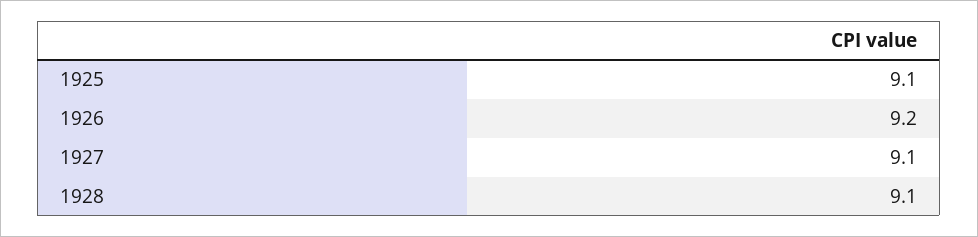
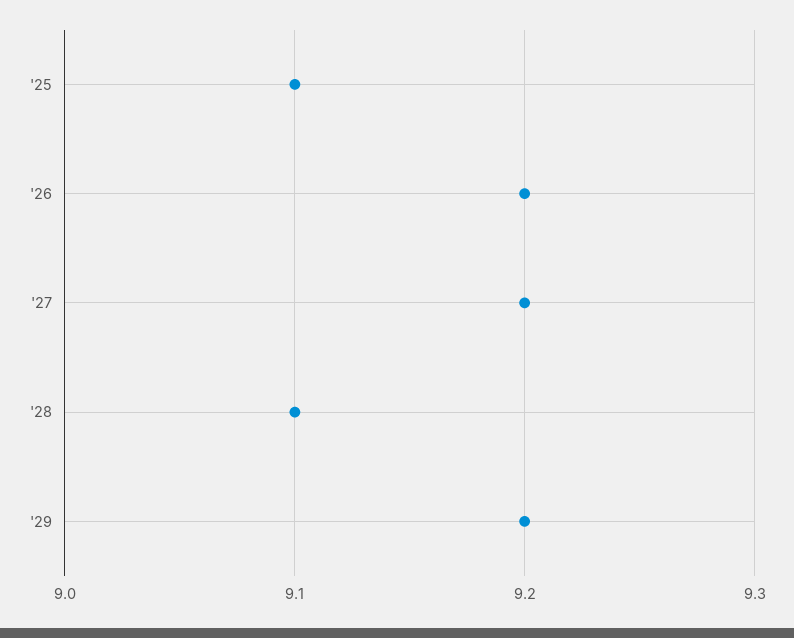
1927: 9.1 -> 9.2
'29: none -> 9.2

